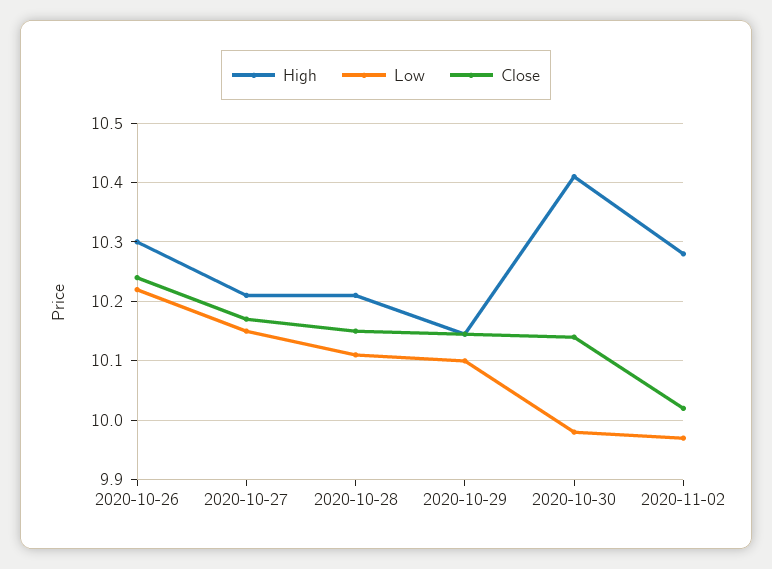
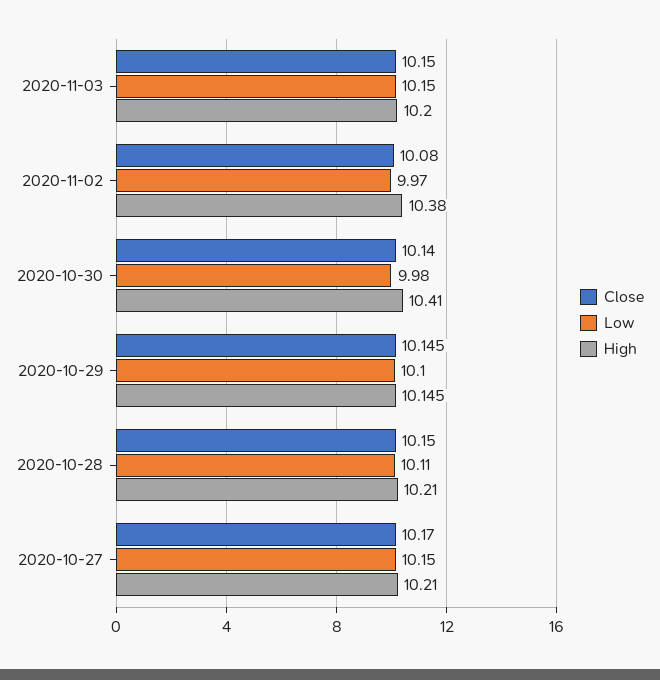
High, 2020-10-26: 10.3 -> none
Low, 2020-10-26: 10.22 -> none
Close, 2020-10-26: 10.24 -> none
High, 2020-11-02: 10.28 -> 10.38
Close, 2020-11-02: 10.02 -> 10.08
Close, 2020-11-03: none -> 10.15
Low, 2020-11-03: none -> 10.15
High, 2020-11-03: none -> 10.2

